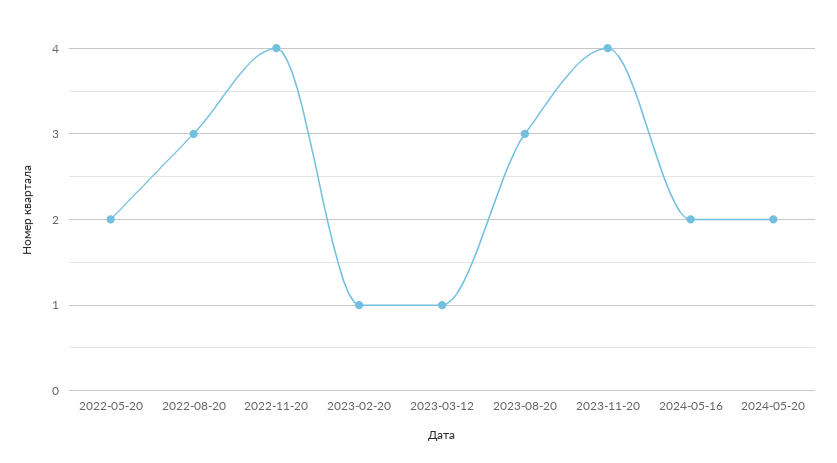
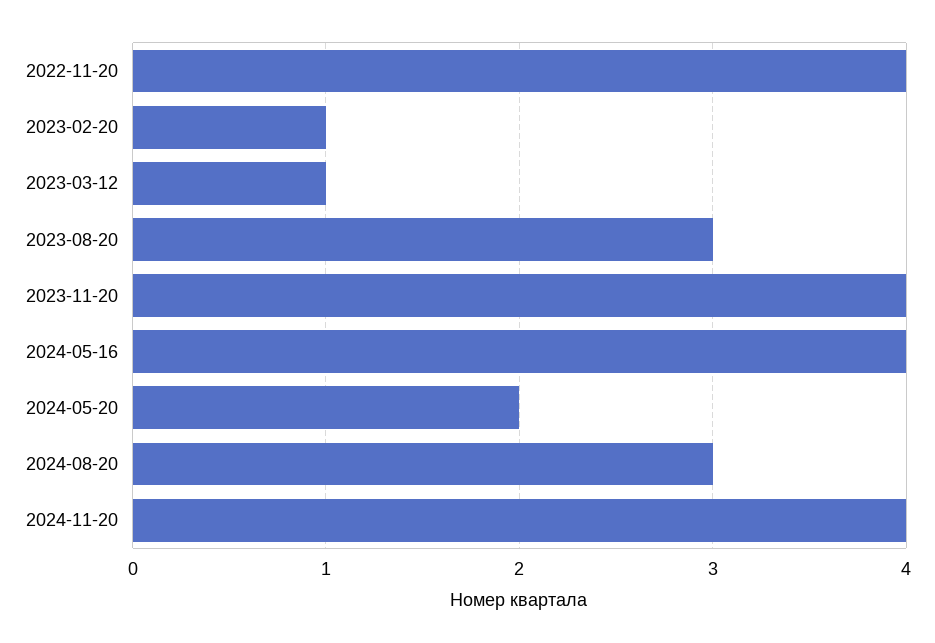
2022-05-20: 2 -> none
2022-08-20: 3 -> none
2024-05-16: 2 -> 4
2024-08-20: none -> 3
2024-11-20: none -> 4

